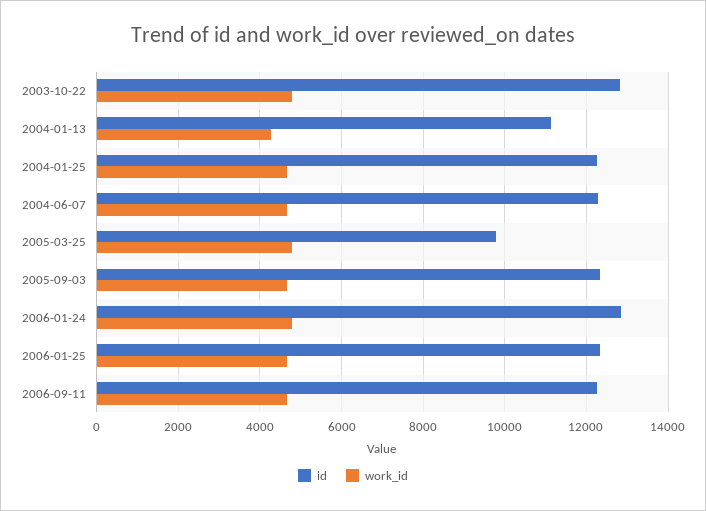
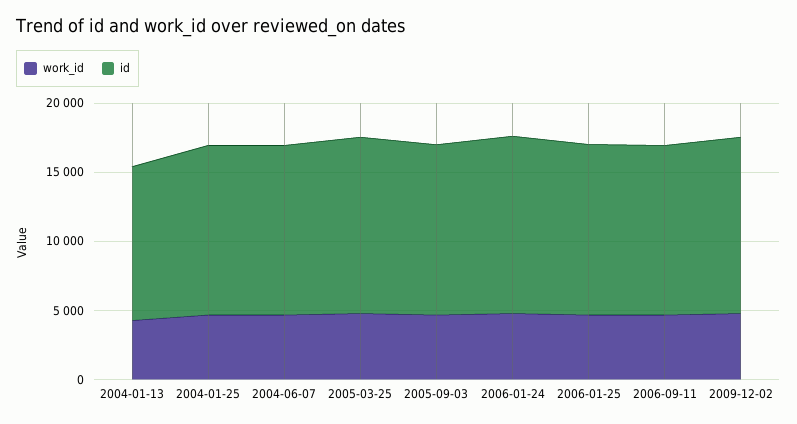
id, 2003-10-22: 12800 -> none
work_id, 2003-10-22: 4800 -> none
id, 2005-03-25: 9800 -> 13000
work_id, 2009-12-02: none -> 5000
id, 2009-12-02: none -> 13000

